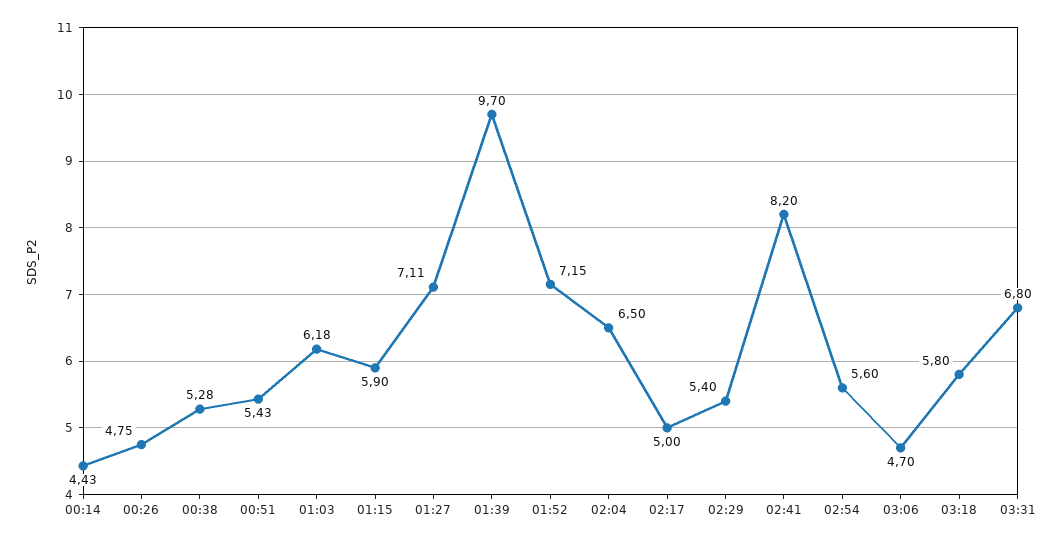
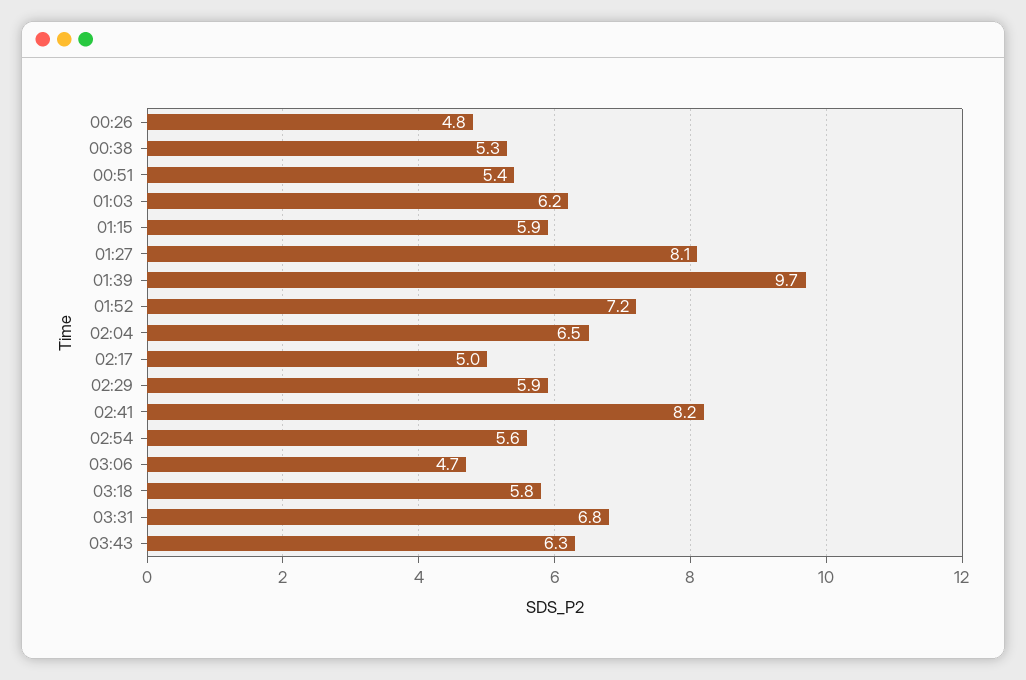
00:14: 4.43 -> none
01:27: 7.11 -> 8.1
02:29: 5.4 -> 5.9
03:43: none -> 6.3

